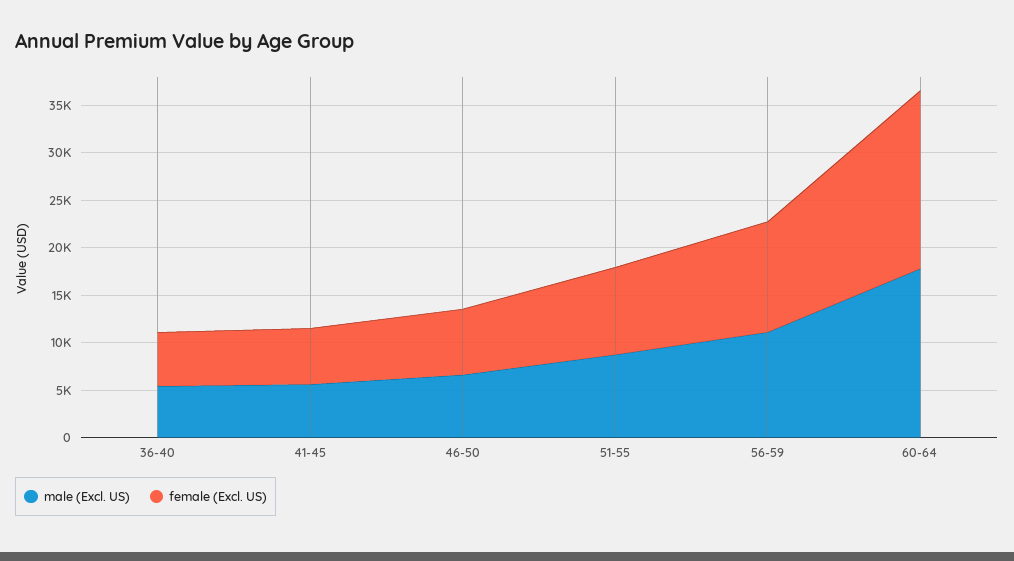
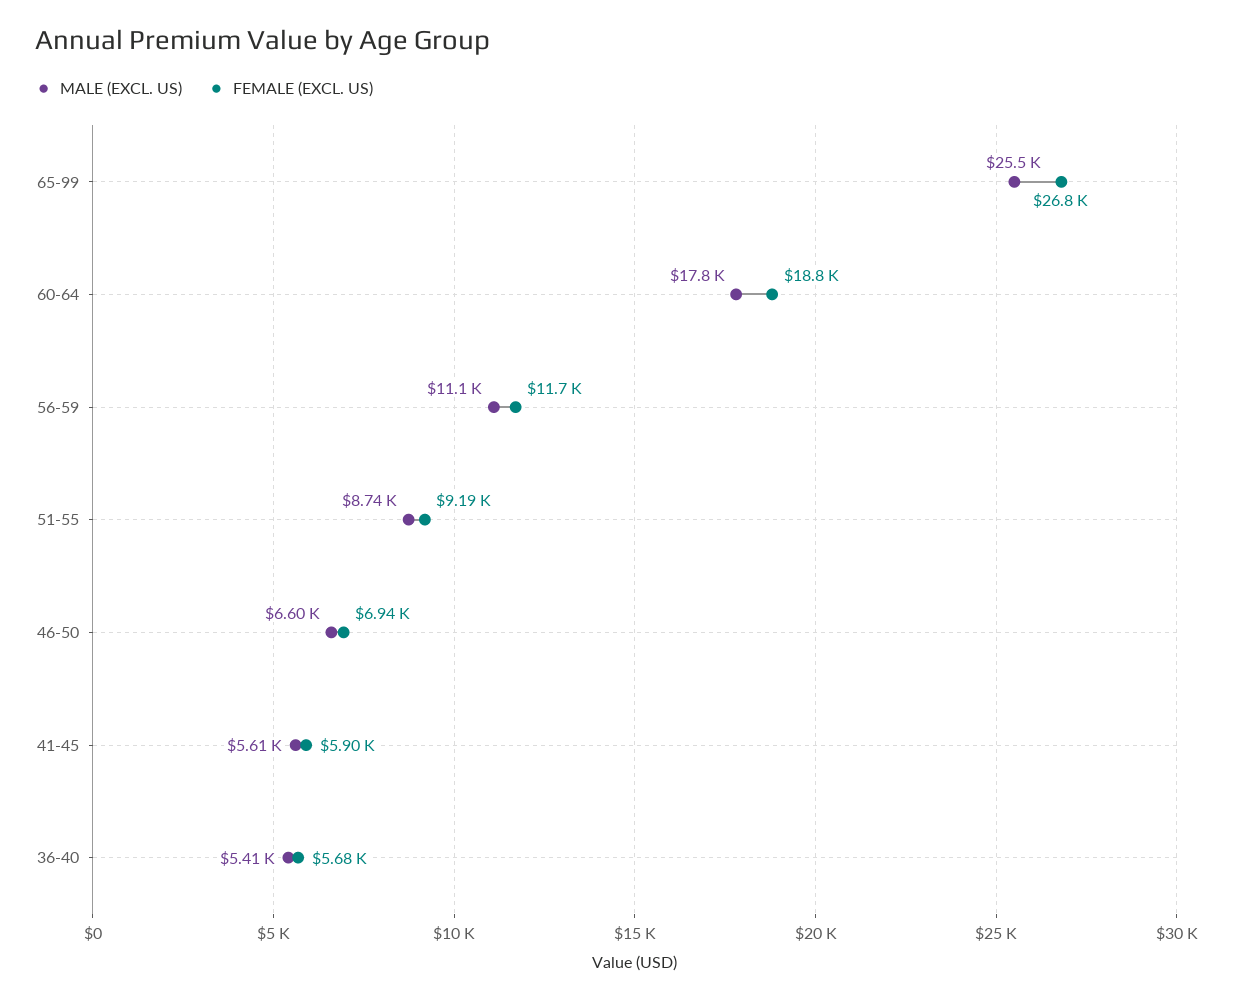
male (Excl. US), 65-99: none -> 25500
female (Excl. US), 65-99: none -> 26800

